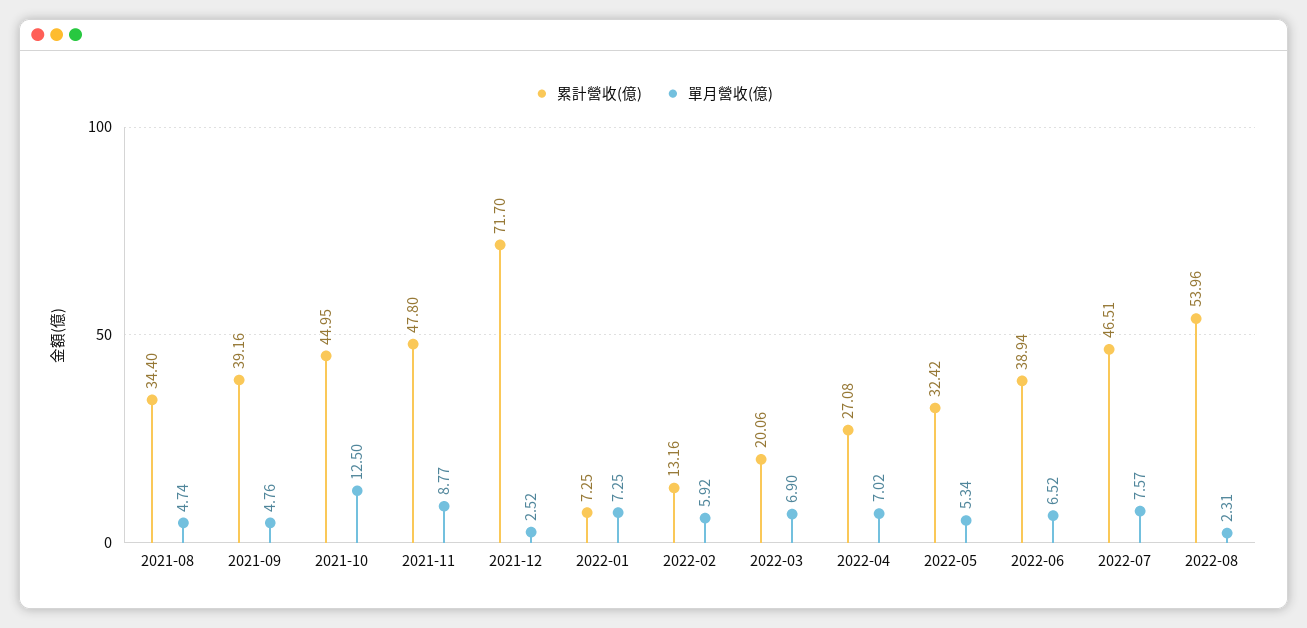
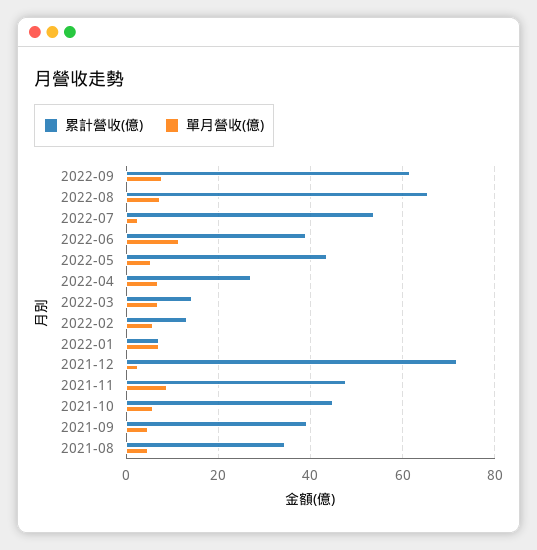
單月營收(億), 2021-10: 12.5 -> 6
累計營收(億), 2022-03: 20.06 -> 14
累計營收(億), 2022-05: 32.42 -> 44
單月營收(億), 2022-06: 6.52 -> 12
累計營收(億), 2022-07: 46.51 -> 54
單月營收(億), 2022-07: 7.57 -> 2
累計營收(億), 2022-08: 53.96 -> 66
單月營收(億), 2022-08: 2.31 -> 8
累計營收(億), 2022-09: none -> 62
單月營收(億), 2022-09: none -> 8

